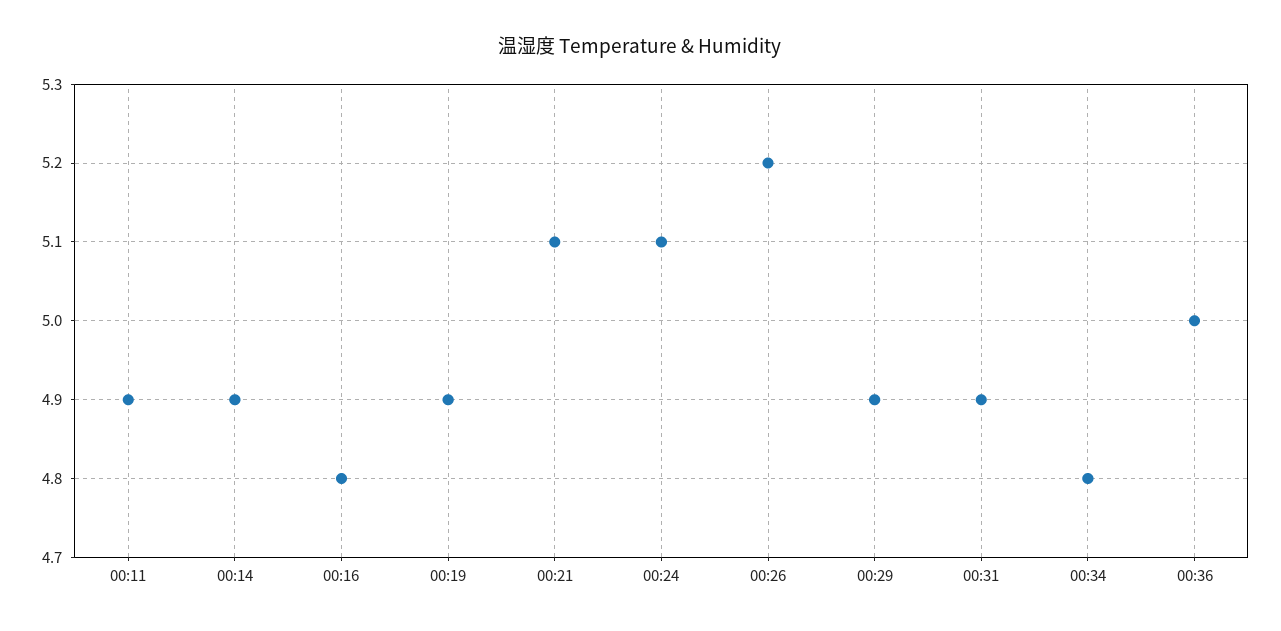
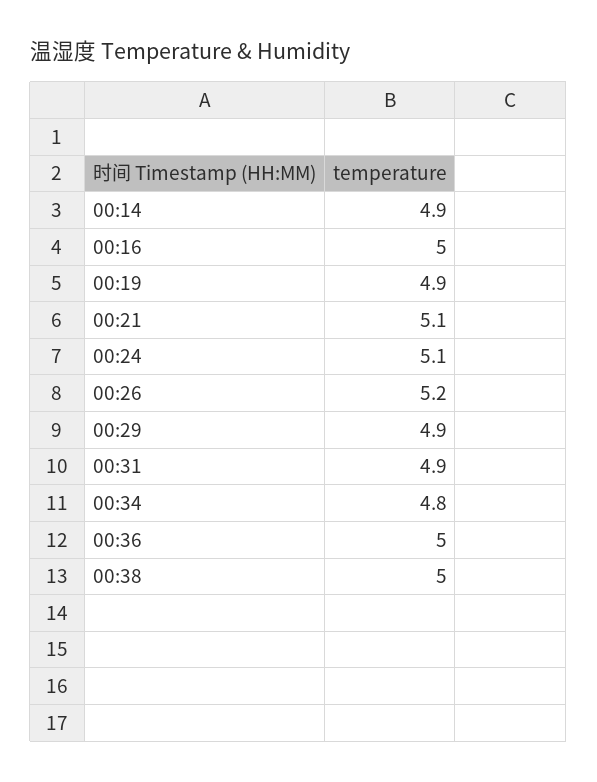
00:11: 4.9 -> none
00:16: 4.8 -> 5
00:38: none -> 5

